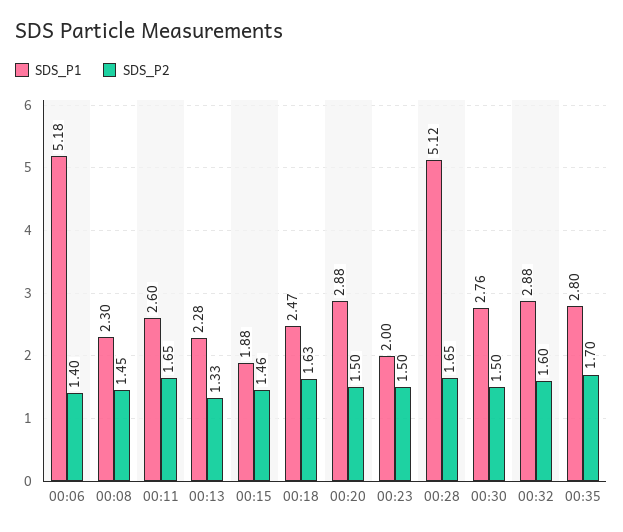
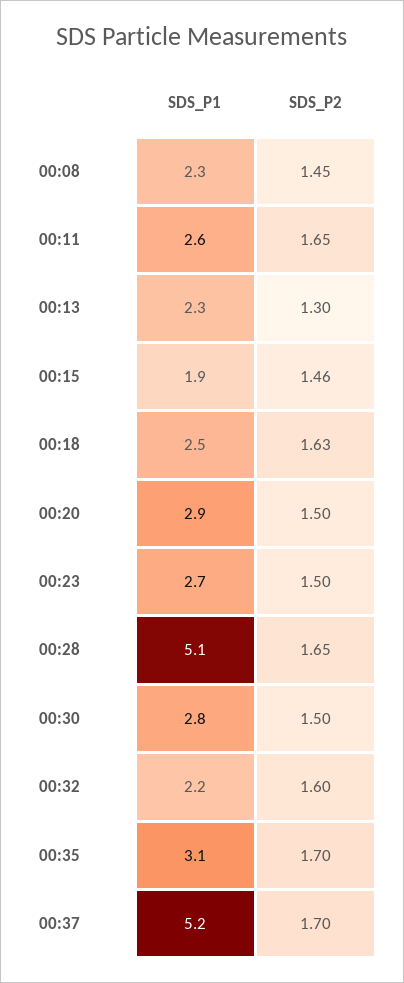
SDS_P1, 00:06: 5.18 -> none
SDS_P2, 00:06: 1.4 -> none
SDS_P2, 00:13: 1.33 -> 1.3
SDS_P1, 00:23: 2 -> 2.7
SDS_P1, 00:32: 2.88 -> 2.2
SDS_P1, 00:35: 2.8 -> 3.1
SDS_P1, 00:37: none -> 5.2
SDS_P2, 00:37: none -> 1.7

